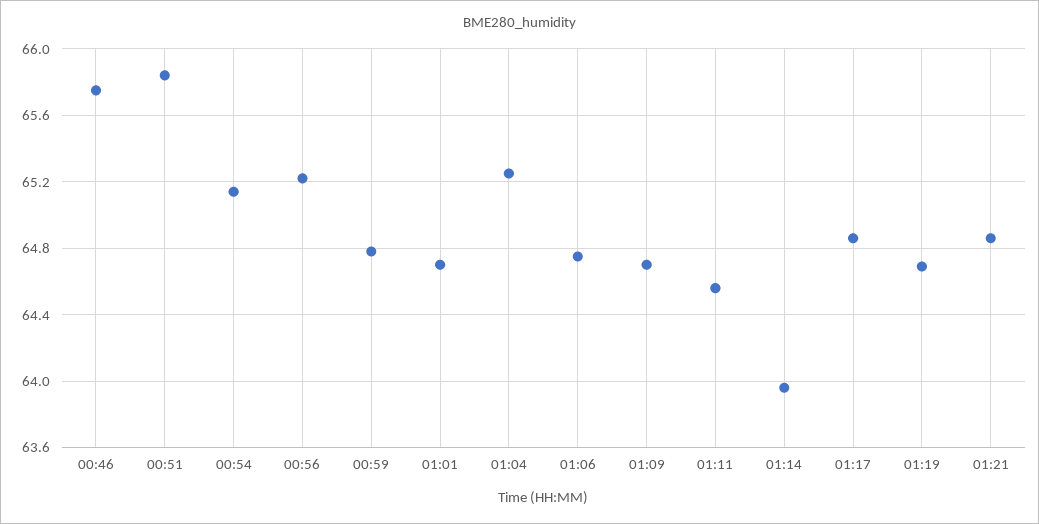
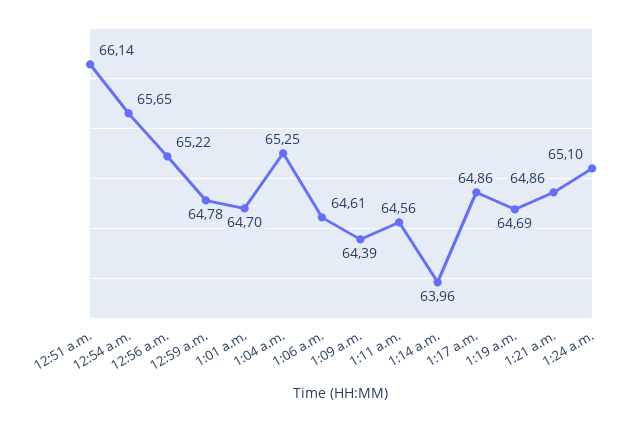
00:46: 65.75 -> none
00:51: 65.85 -> 66.14
00:54: 65.15 -> 65.65
01:06: 64.75 -> 64.61
01:09: 64.7 -> 64.39
1:24 a.m.: none -> 65.1

